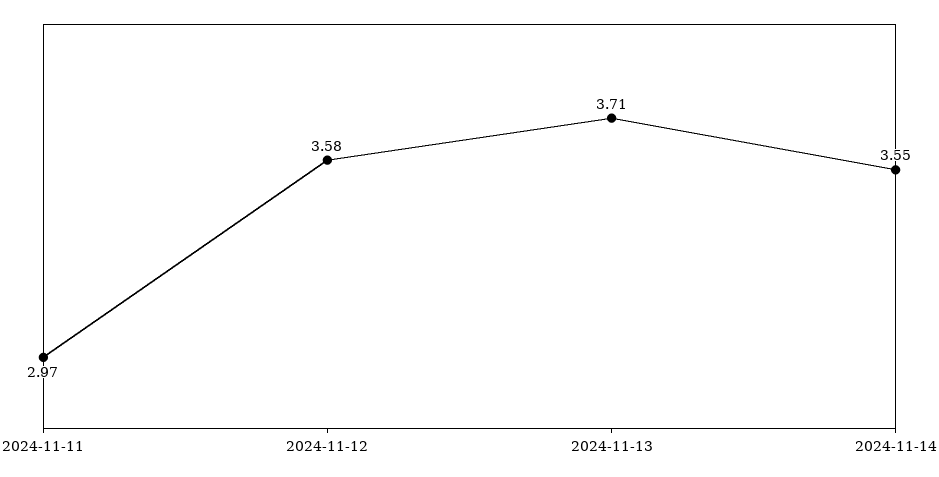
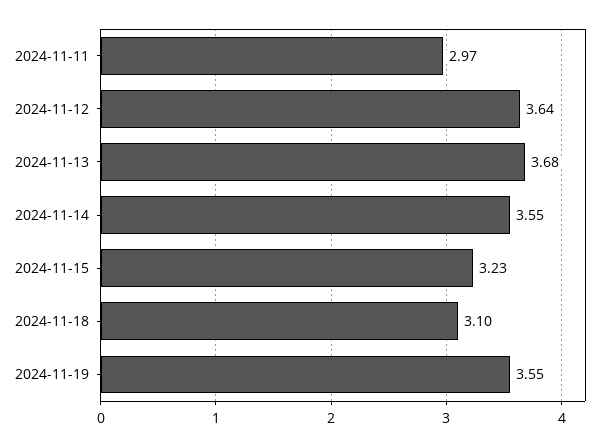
2024-11-12: 3.58 -> 3.64
2024-11-13: 3.71 -> 3.68
2024-11-15: none -> 3.23
2024-11-18: none -> 3.1
2024-11-19: none -> 3.55

